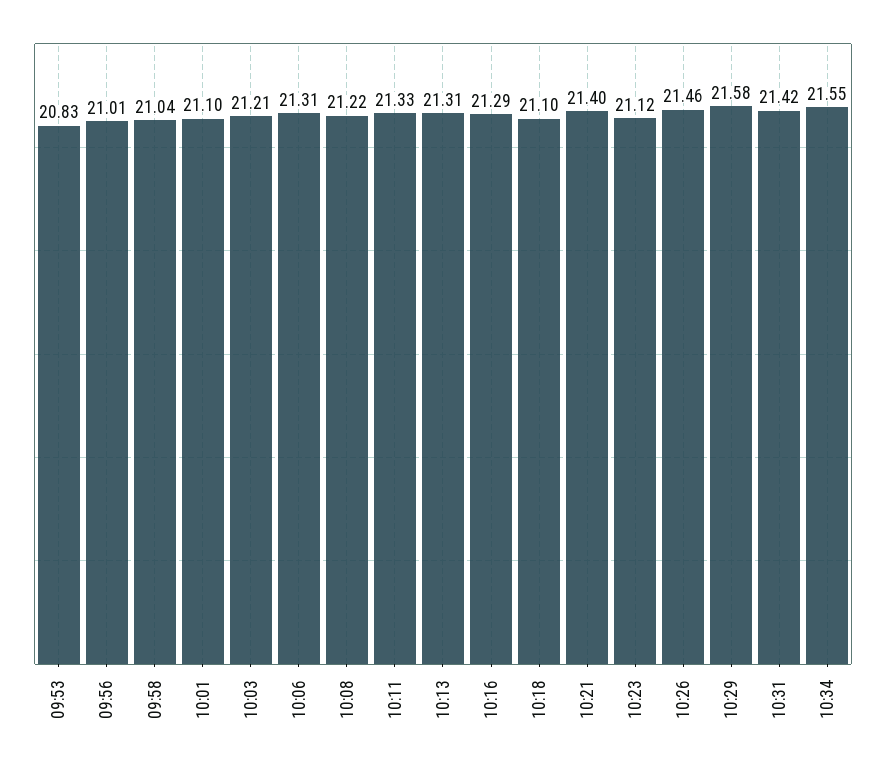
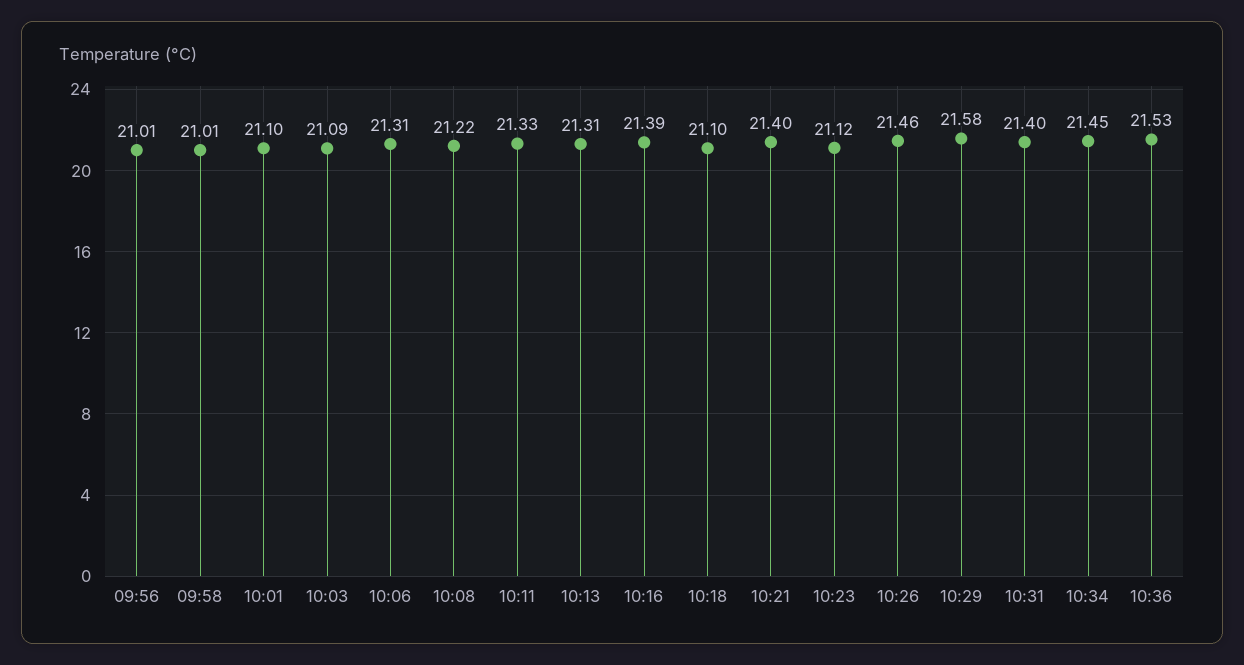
09:53: 20.83 -> none
09:58: 21.04 -> 21.01
10:03: 21.21 -> 21.09
10:16: 21.29 -> 21.39
10:31: 21.42 -> 21.4
10:34: 21.55 -> 21.45
10:36: none -> 21.53

